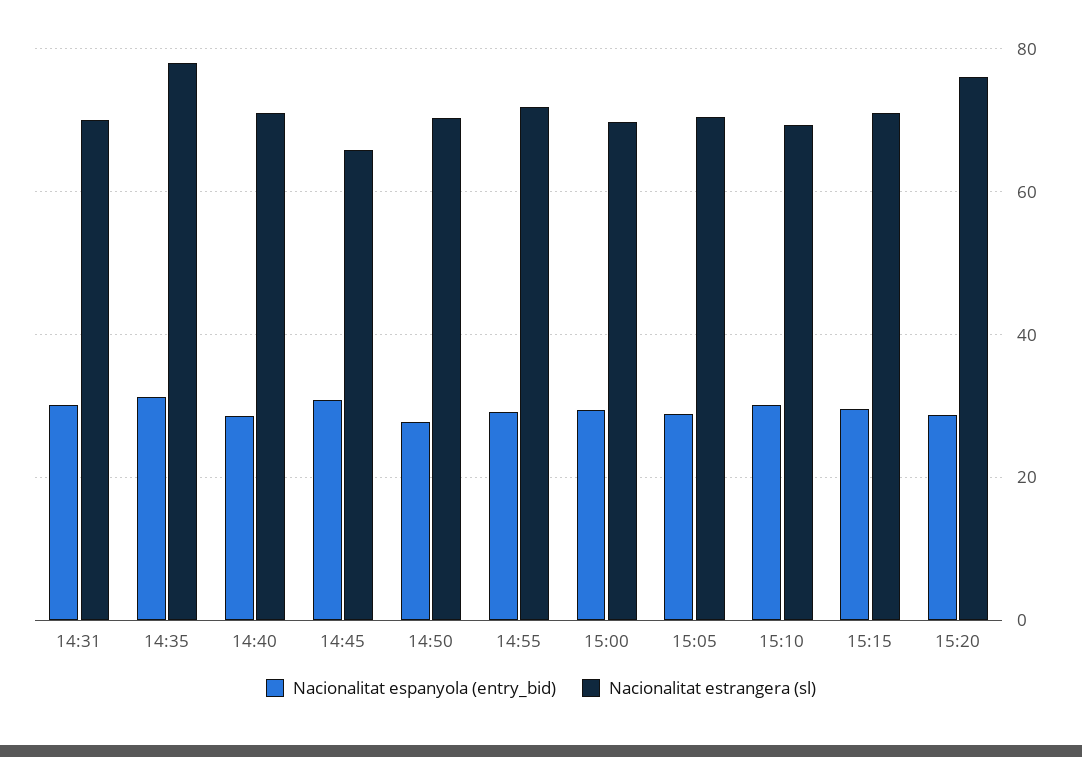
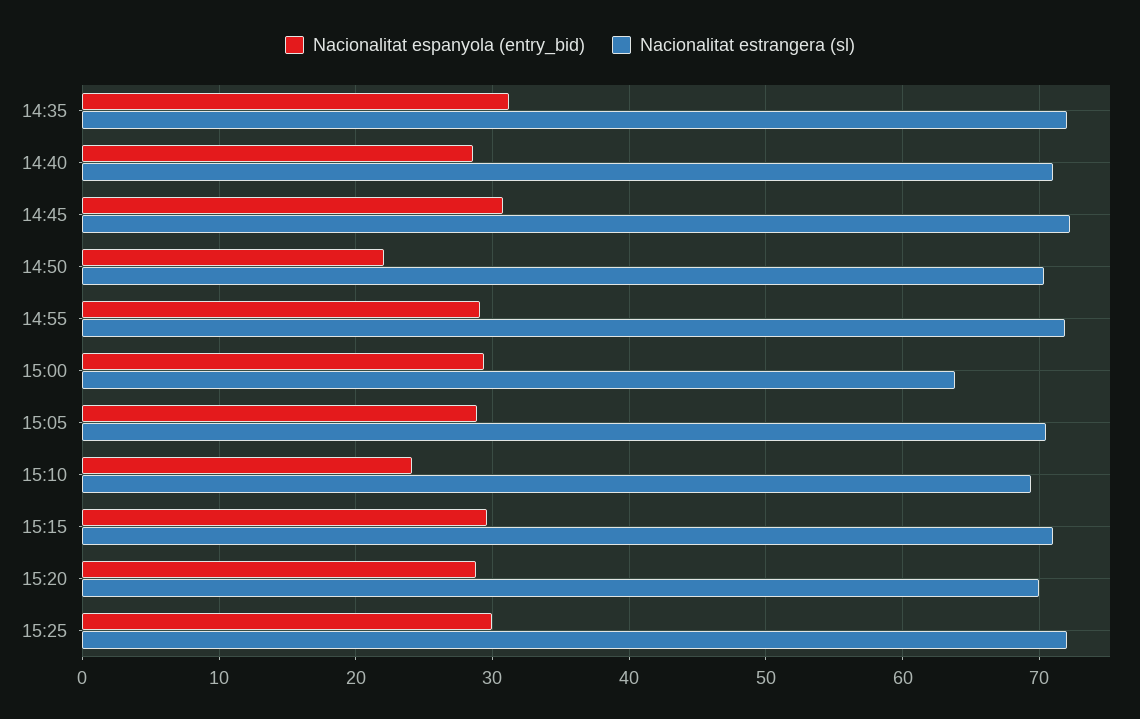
Nacionalitat espanyola (entry_bid), 14:31: 30 -> none
Nacionalitat estrangera (sl), 14:31: 70 -> none
Nacionalitat estrangera (sl), 14:35: 78 -> 72
Nacionalitat estrangera (sl), 14:45: 66 -> 72
Nacionalitat espanyola (entry_bid), 14:50: 28 -> 22
Nacionalitat estrangera (sl), 15:00: 70 -> 64
Nacionalitat espanyola (entry_bid), 15:10: 30 -> 24
Nacionalitat estrangera (sl), 15:20: 76 -> 70
Nacionalitat espanyola (entry_bid), 15:25: none -> 30
Nacionalitat estrangera (sl), 15:25: none -> 72

